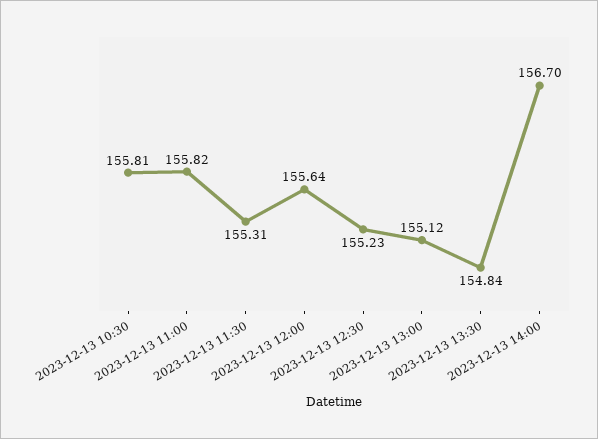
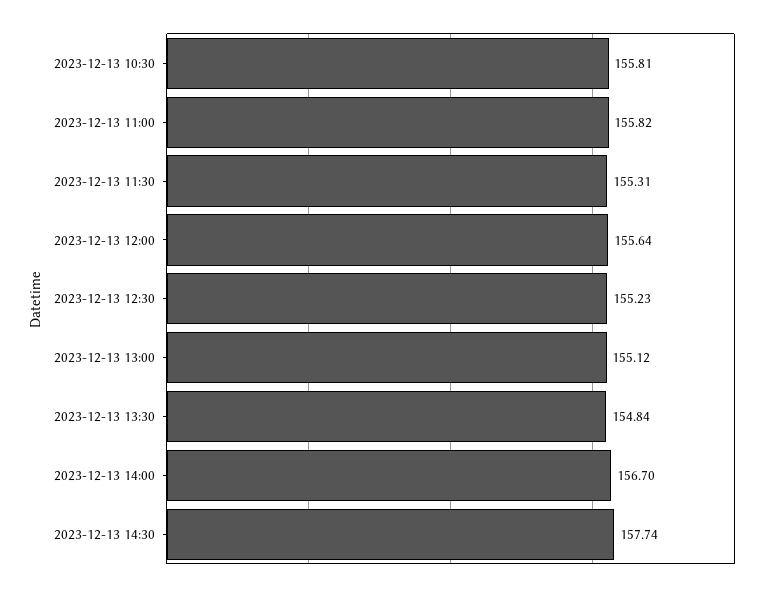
2023-12-13 14:30: none -> 157.74

